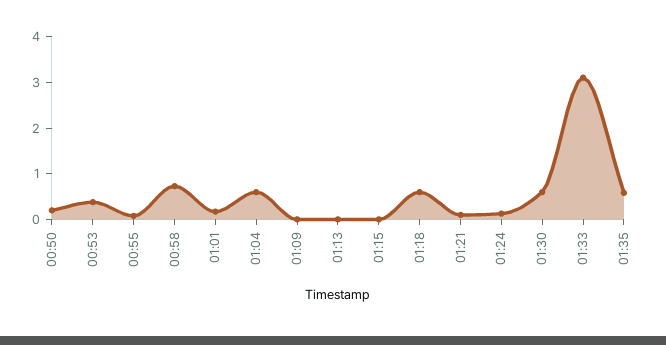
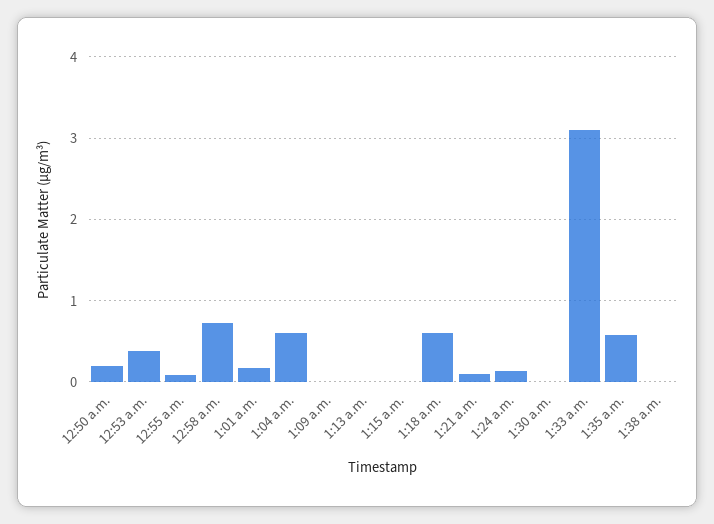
01:30: 0.6 -> 0
1:38 a.m.: none -> 0

